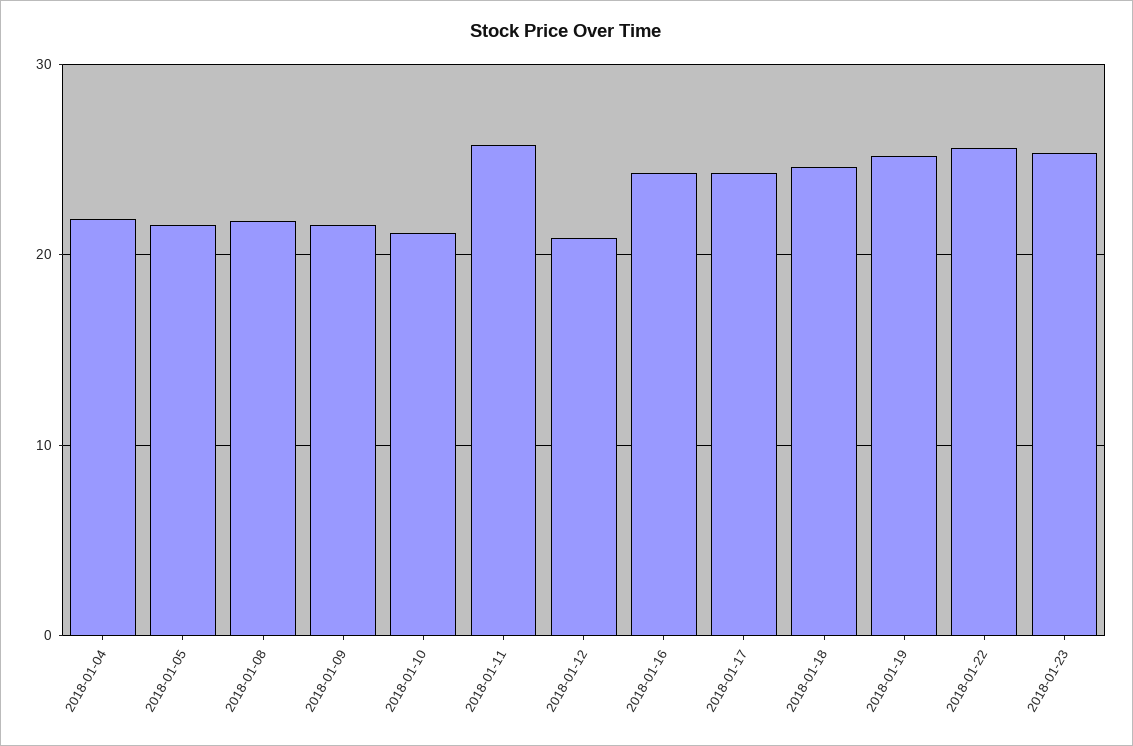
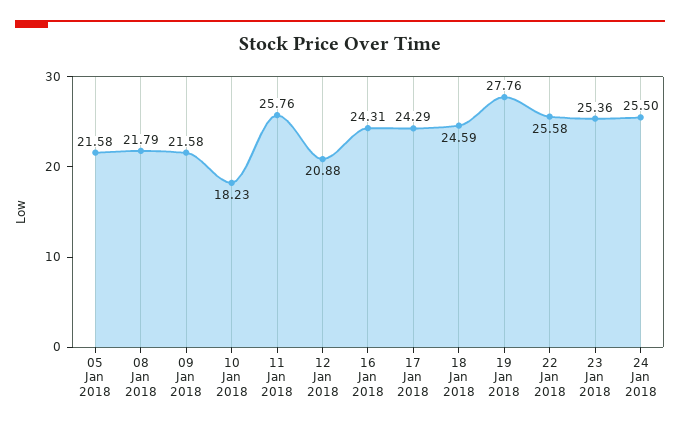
2018-01-04: 22 -> none
2018-01-10: 21 -> 18.23
2018-01-19: 25 -> 27.76
24 Jan 2018: none -> 25.5

